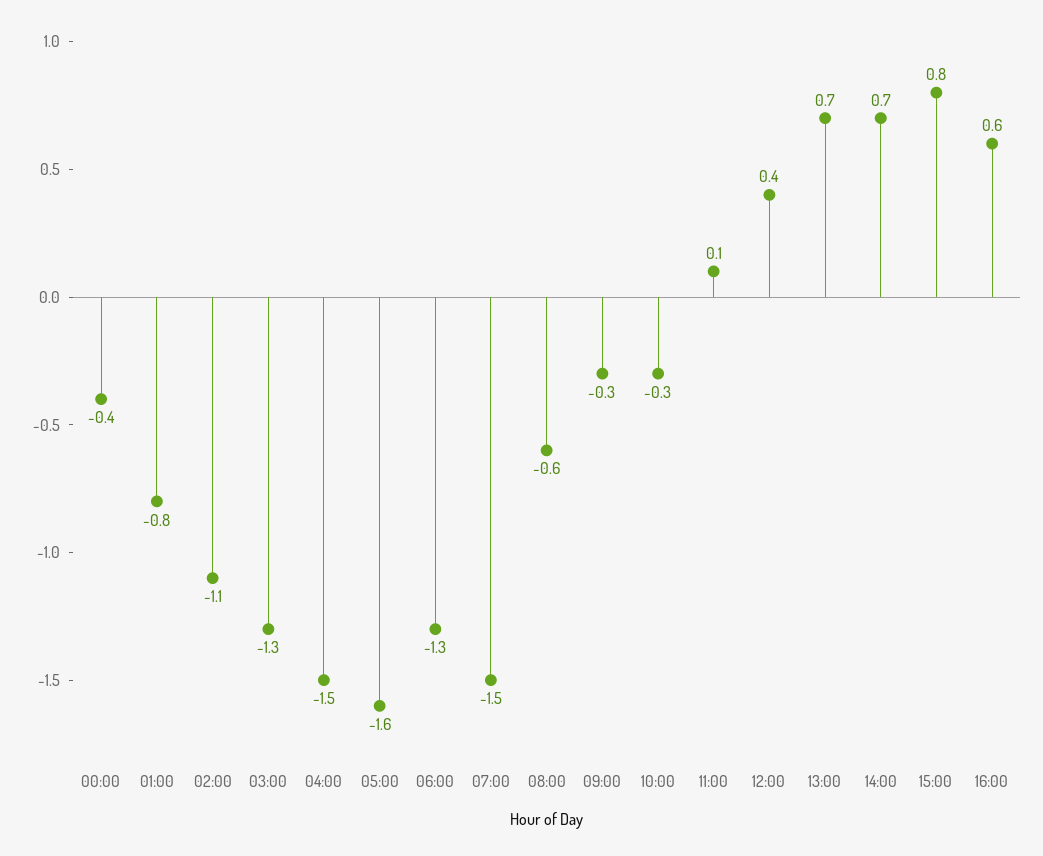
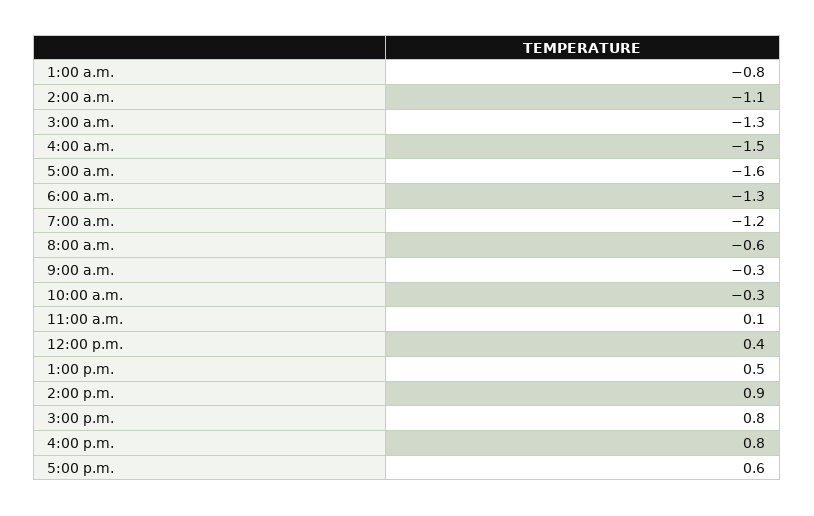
00:00: -0.4 -> none
07:00: -1.5 -> -1.2
13:00: 0.7 -> 0.5
14:00: 0.7 -> 0.9
16:00: 0.6 -> 0.8
5:00 p.m.: none -> 0.6

